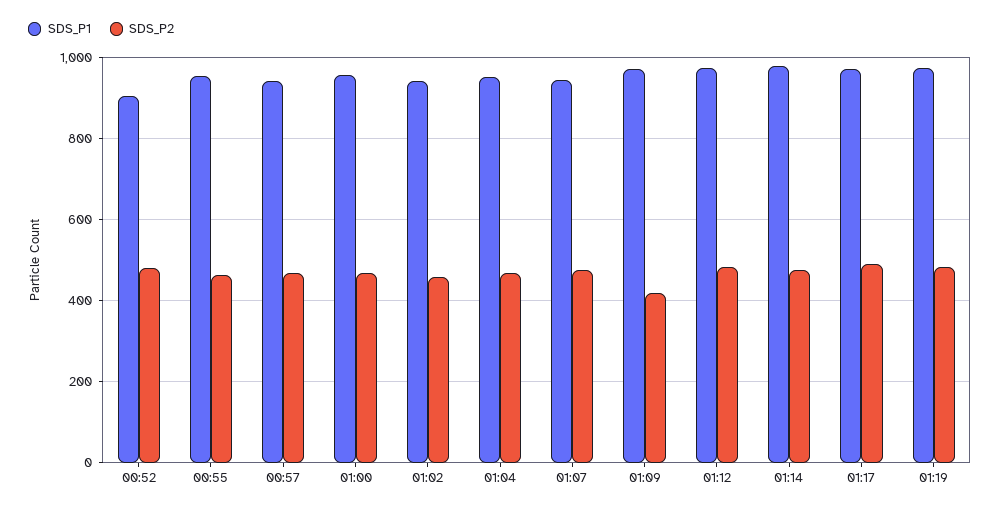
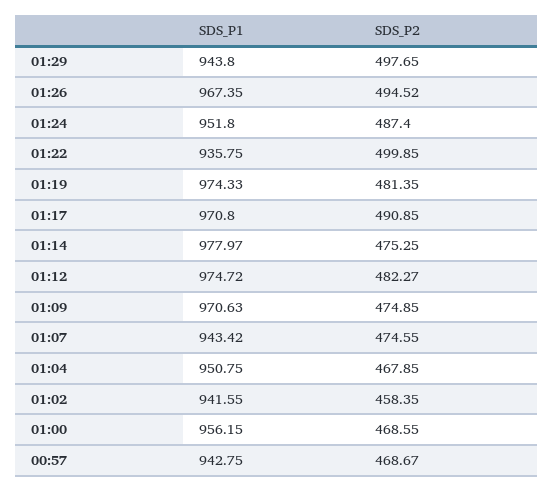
SDS_P1, 00:52: 900 -> none
SDS_P2, 00:52: 480 -> none
SDS_P1, 00:55: 960 -> none
SDS_P2, 00:55: 460 -> none
SDS_P2, 01:09: 420 -> 474.85
SDS_P1, 01:29: none -> 943.8
SDS_P2, 01:29: none -> 497.65
SDS_P1, 01:26: none -> 967.35
SDS_P2, 01:26: none -> 494.52
SDS_P1, 01:24: none -> 951.8
SDS_P2, 01:24: none -> 487.4
SDS_P1, 01:22: none -> 935.75
SDS_P2, 01:22: none -> 499.85

